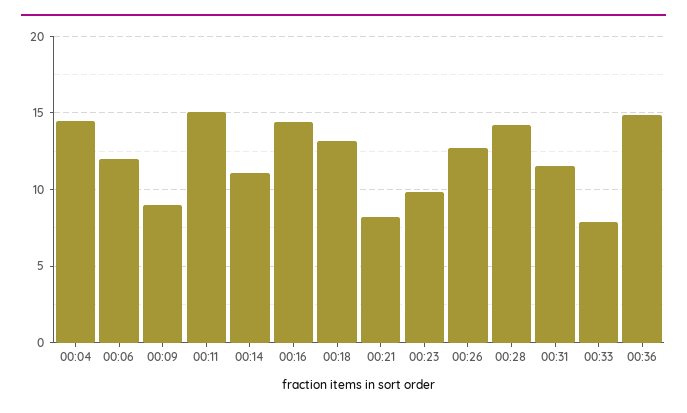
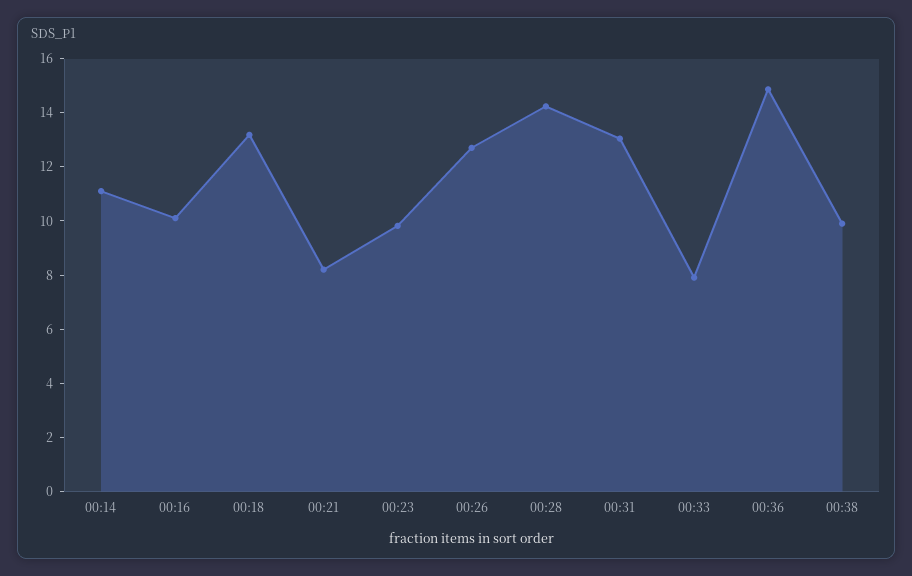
00:04: 14.5 -> none
00:06: 12 -> none
00:09: 9 -> none
00:11: 15 -> none
00:16: 14.5 -> 10
00:31: 11.5 -> 13
00:38: none -> 10

